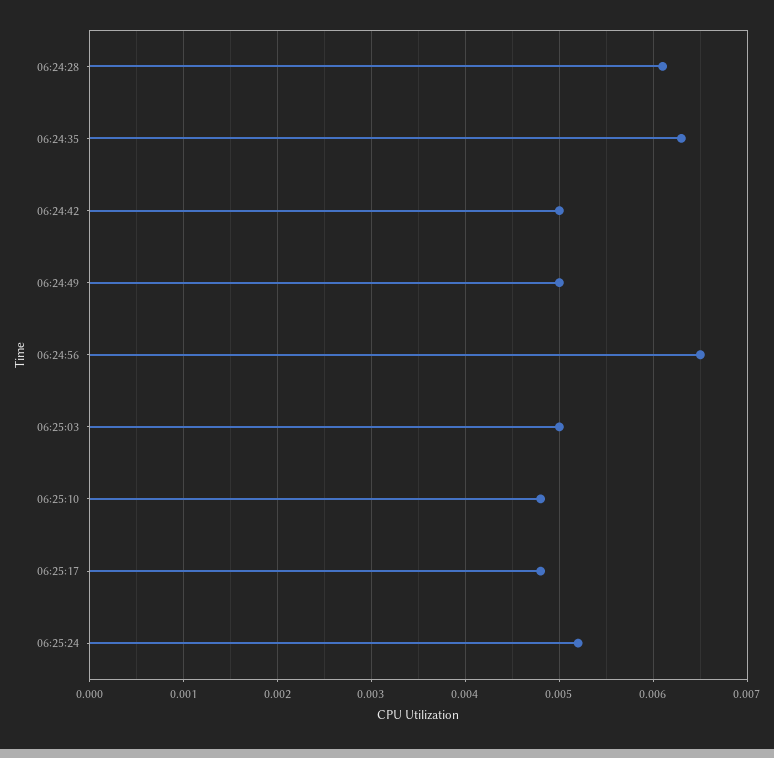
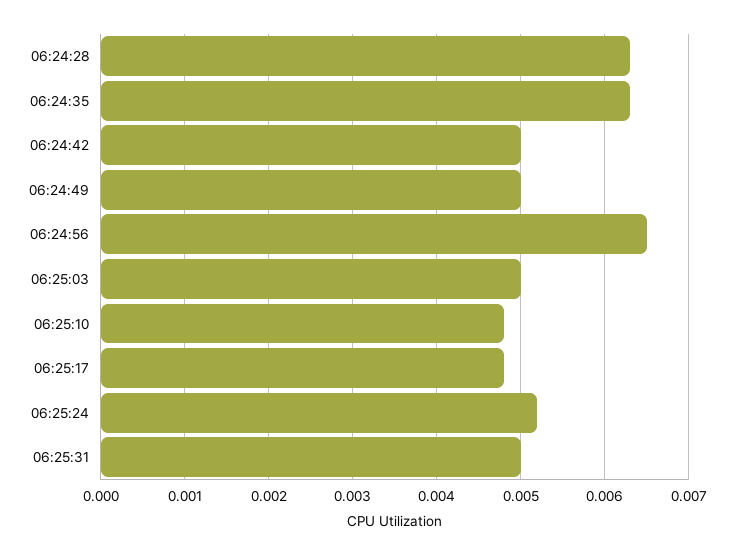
06:24:28: 0.0061 -> 0.0063
06:25:31: none -> 0.005

